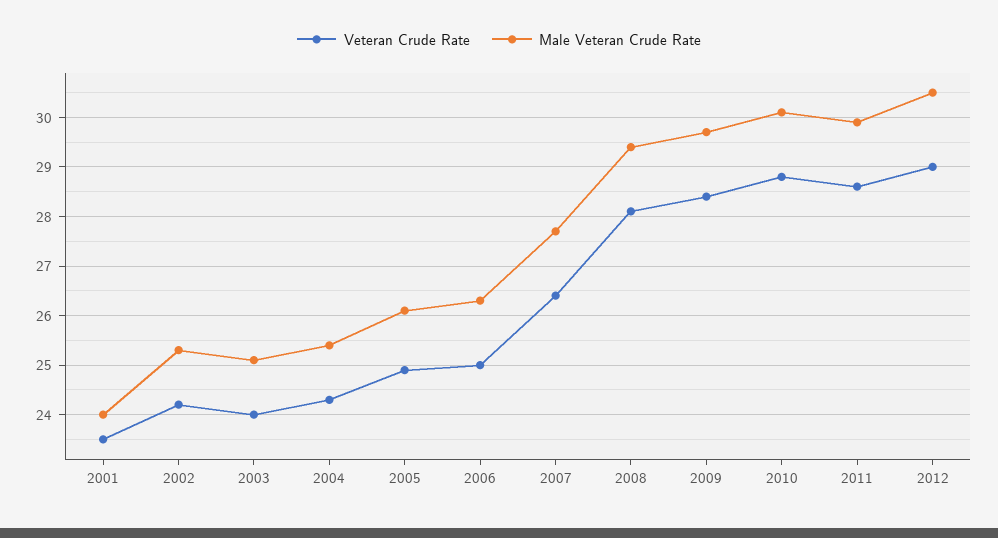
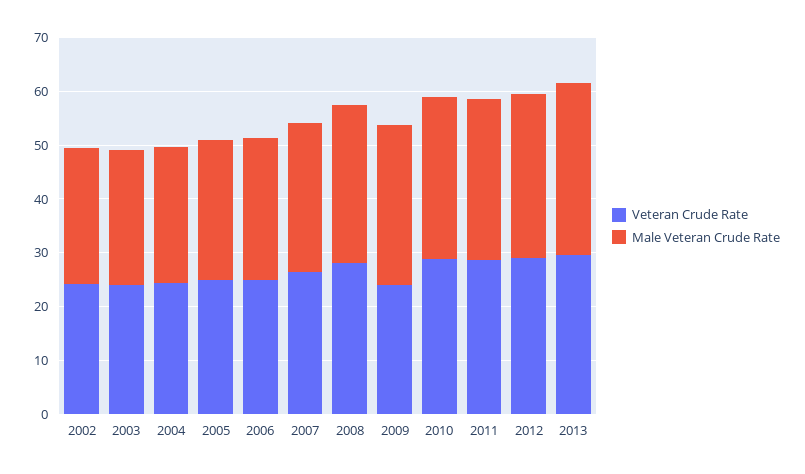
Veteran Crude Rate, 2001: 23.5 -> none
Male Veteran Crude Rate, 2001: 24 -> none
Veteran Crude Rate, 2009: 28.5 -> 24
Veteran Crude Rate, 2013: none -> 30
Male Veteran Crude Rate, 2013: none -> 32

